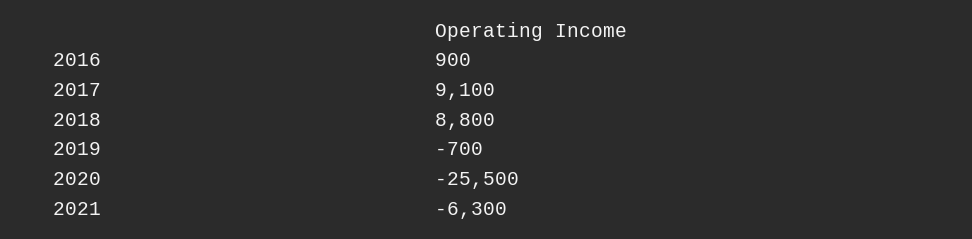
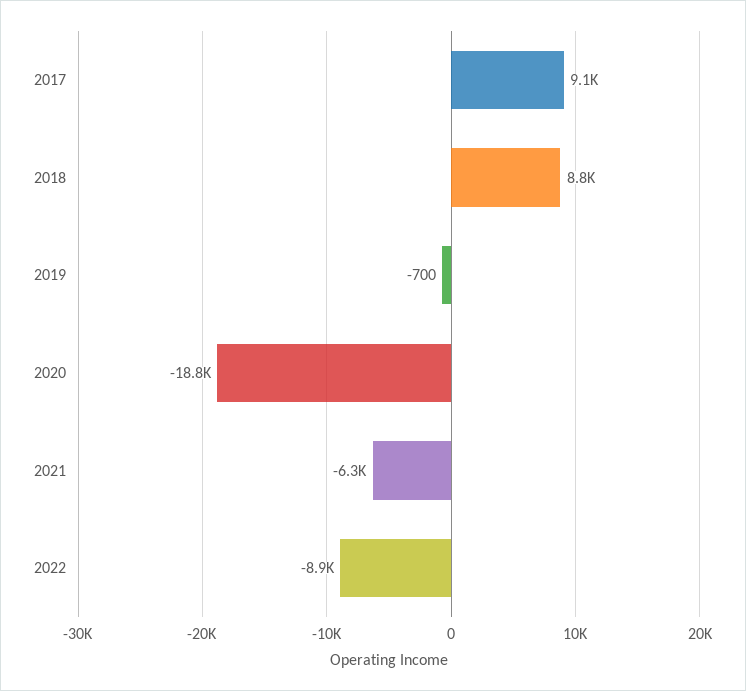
2016: 900 -> none
2020: -25500 -> -18800
2022: none -> -8900

